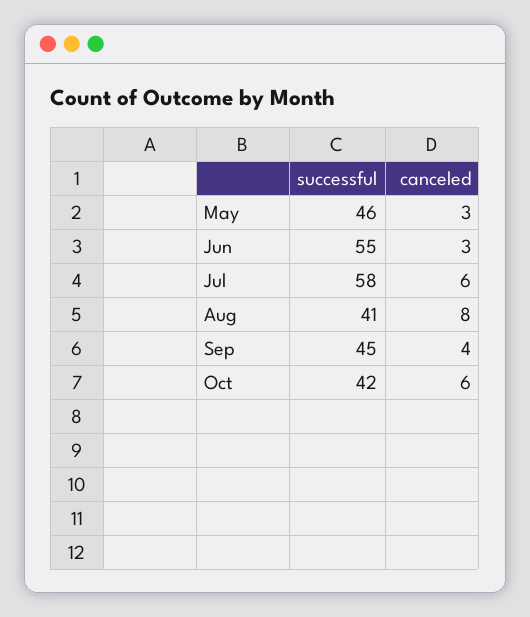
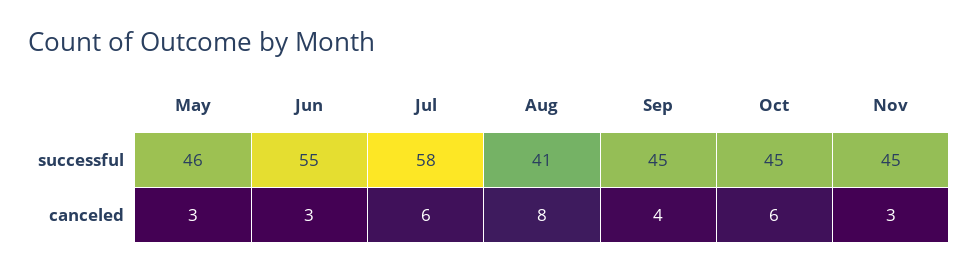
successful, Oct: 42 -> 45
successful, Nov: none -> 45
canceled, Nov: none -> 3

